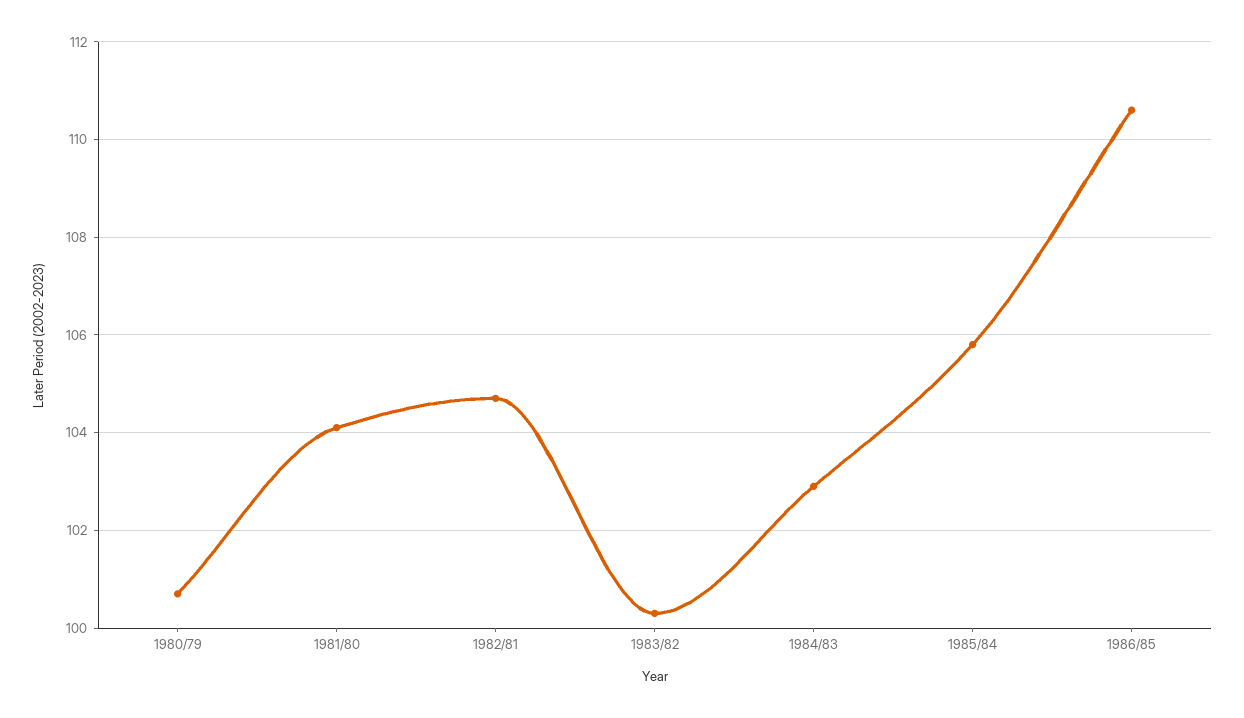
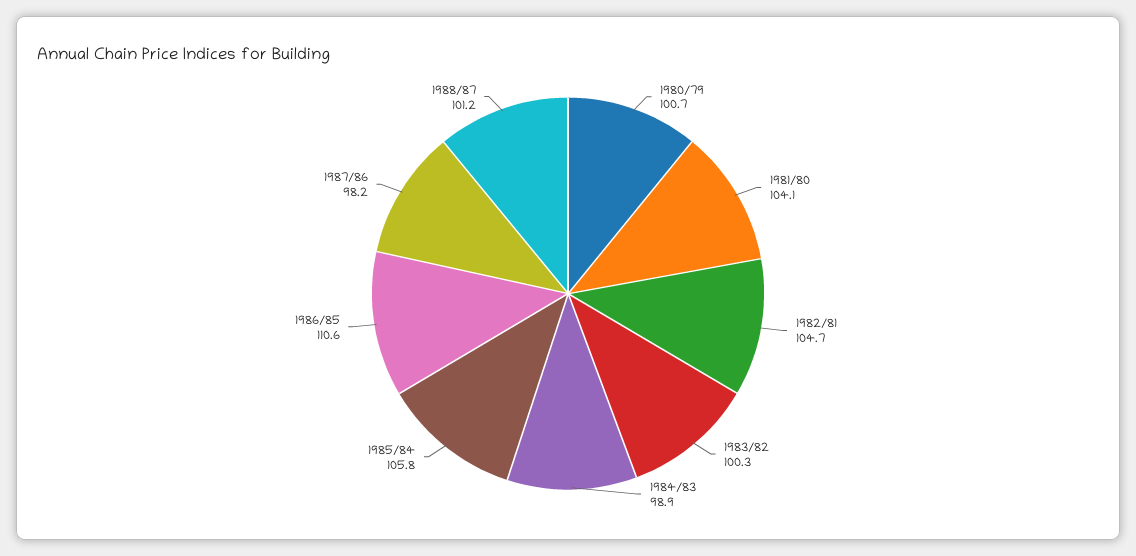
1984/83: 103 -> 98.9
1987/86: none -> 98.2
1988/87: none -> 101.2

